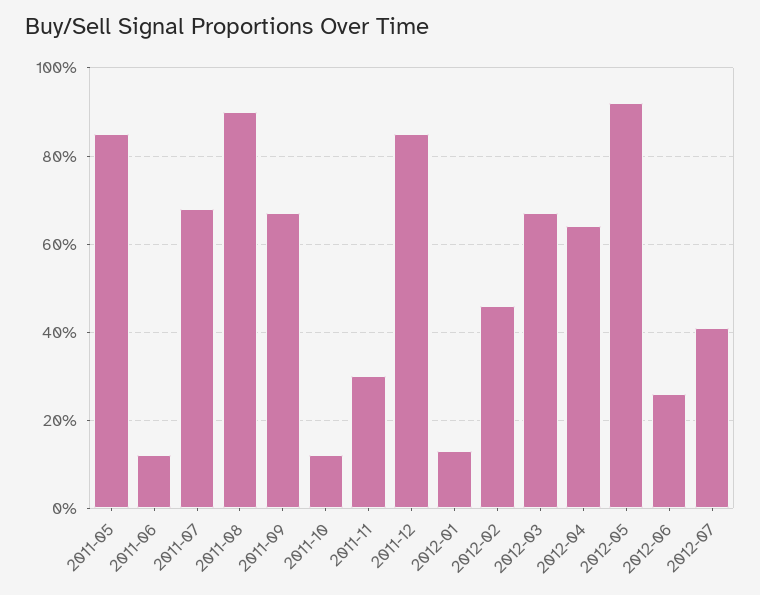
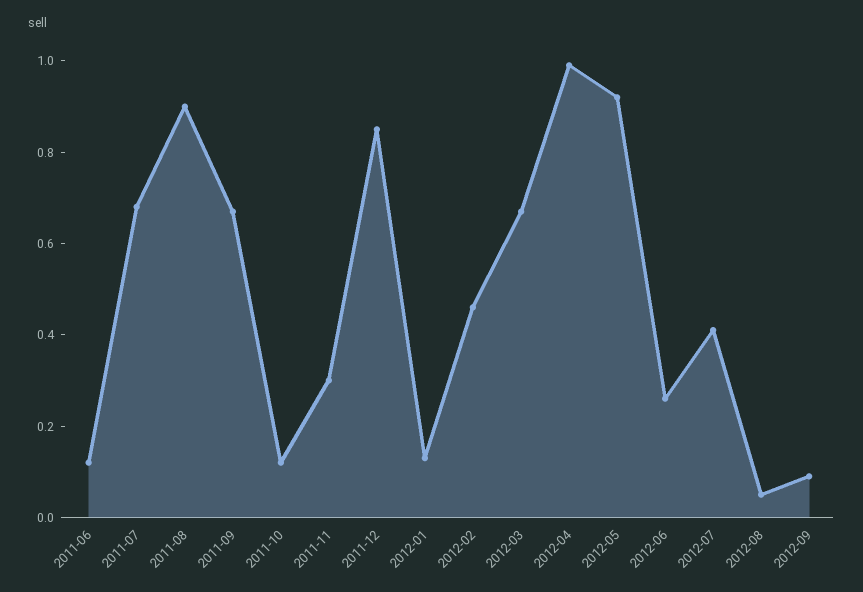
2011-05: 0.85 -> none
2012-04: 0.65 -> 1
2012-08: none -> 0.05
2012-09: none -> 0.1

